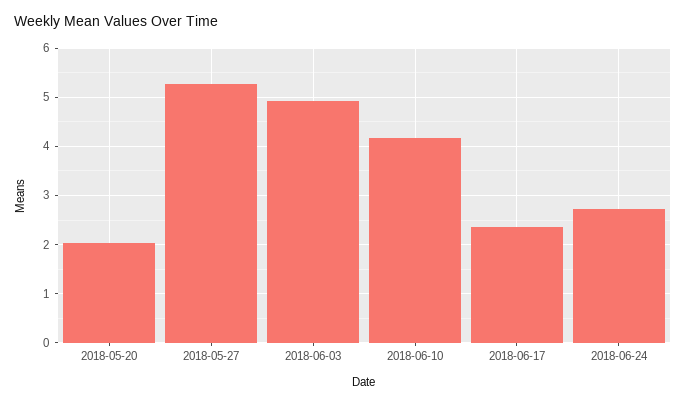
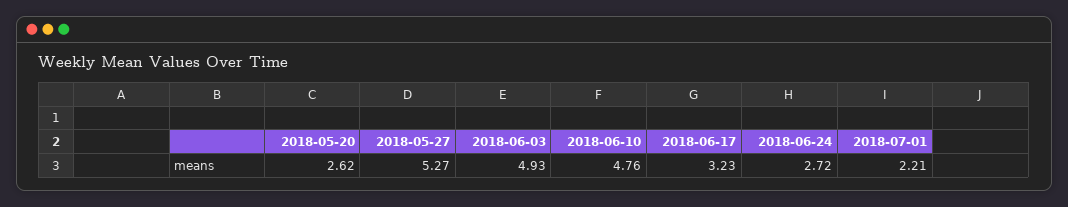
2018-05-20: 2 -> 2.62
2018-06-10: 4.2 -> 4.76
2018-06-17: 2.4 -> 3.23
2018-07-01: none -> 2.21

